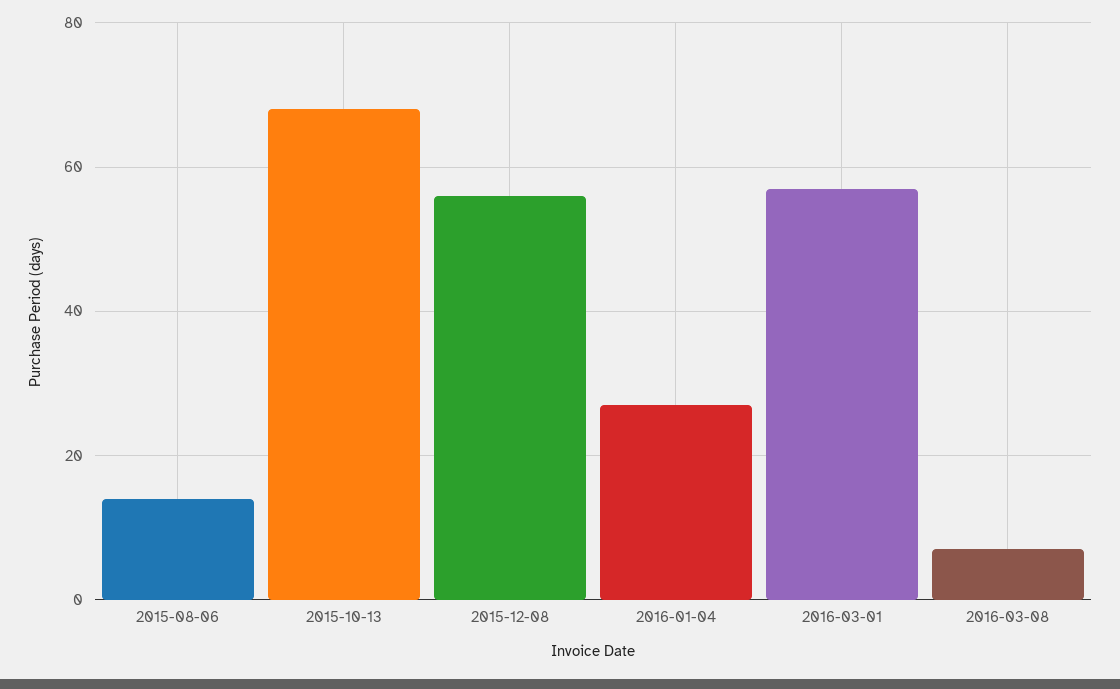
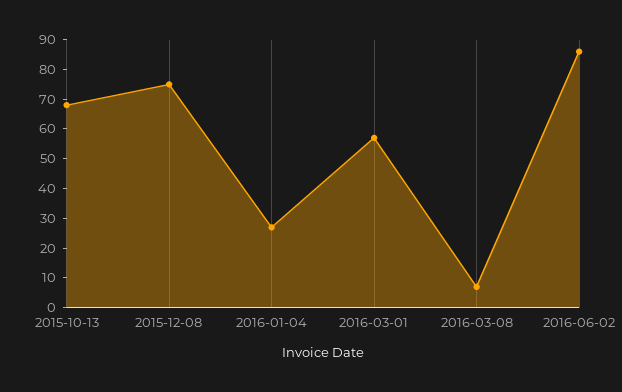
2015-08-06: 15 -> none
2015-12-08: 55 -> 75
2016-06-02: none -> 85

